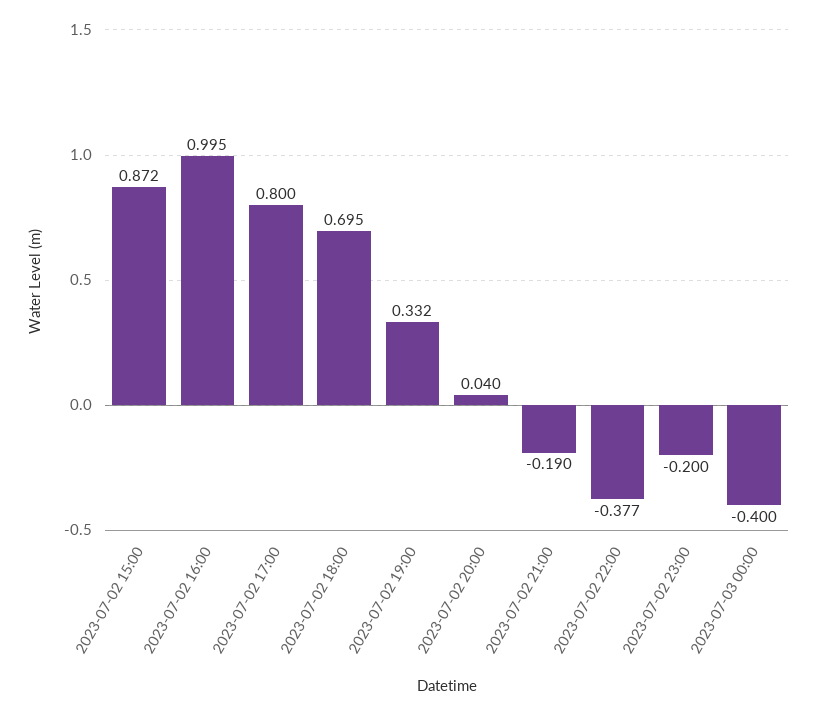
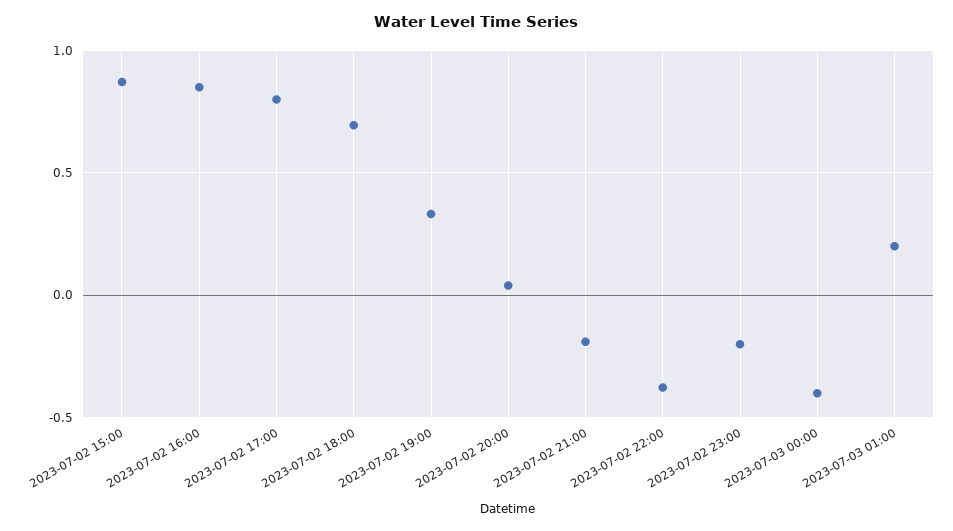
2023-07-02 16:00: 0.995 -> 0.85
2023-07-03 01:00: none -> 0.2

